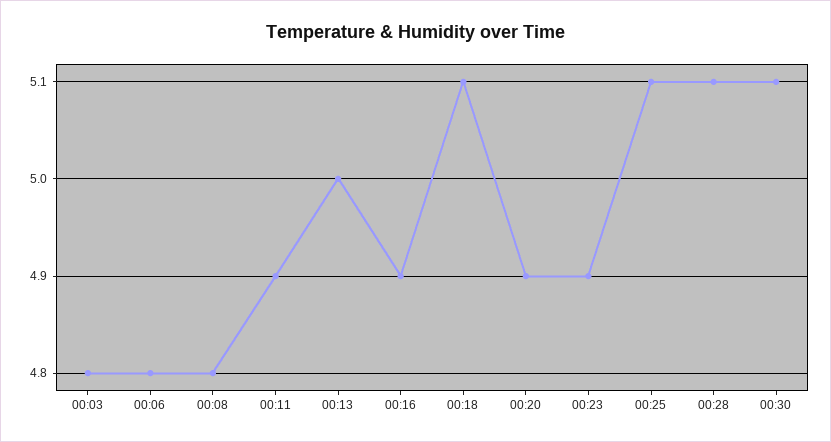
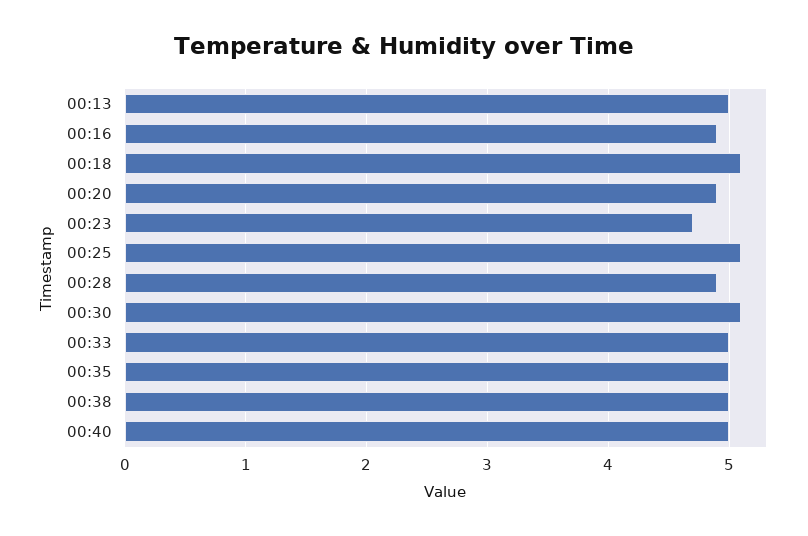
00:03: 4.8 -> none
00:06: 4.8 -> none
00:08: 4.8 -> none
00:11: 4.9 -> none
00:23: 4.9 -> 4.7
00:28: 5.1 -> 4.9
00:33: none -> 5
00:35: none -> 5
00:38: none -> 5
00:40: none -> 5

